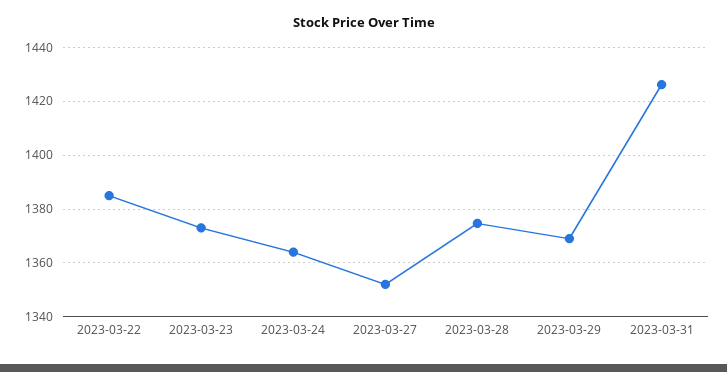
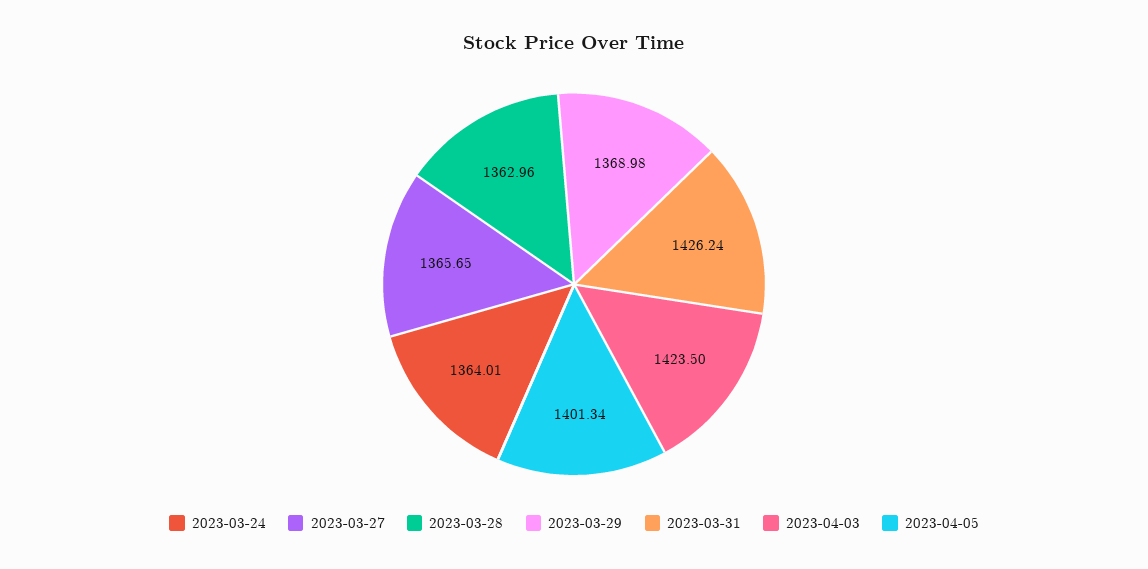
2023-03-22: 1385 -> none
2023-03-23: 1372.5 -> none
2023-03-27: 1352.5 -> 1365.65
2023-03-28: 1375 -> 1362.96
2023-04-03: none -> 1423.5
2023-04-05: none -> 1401.34

